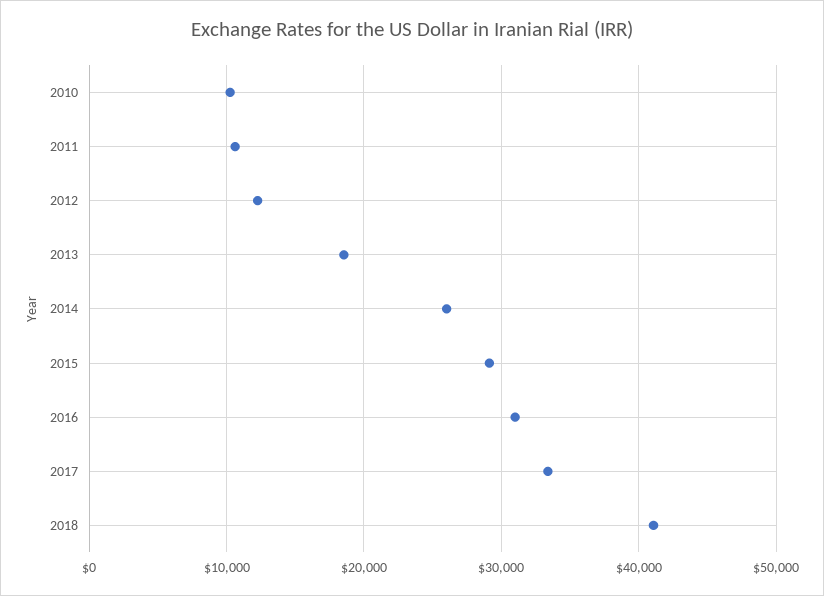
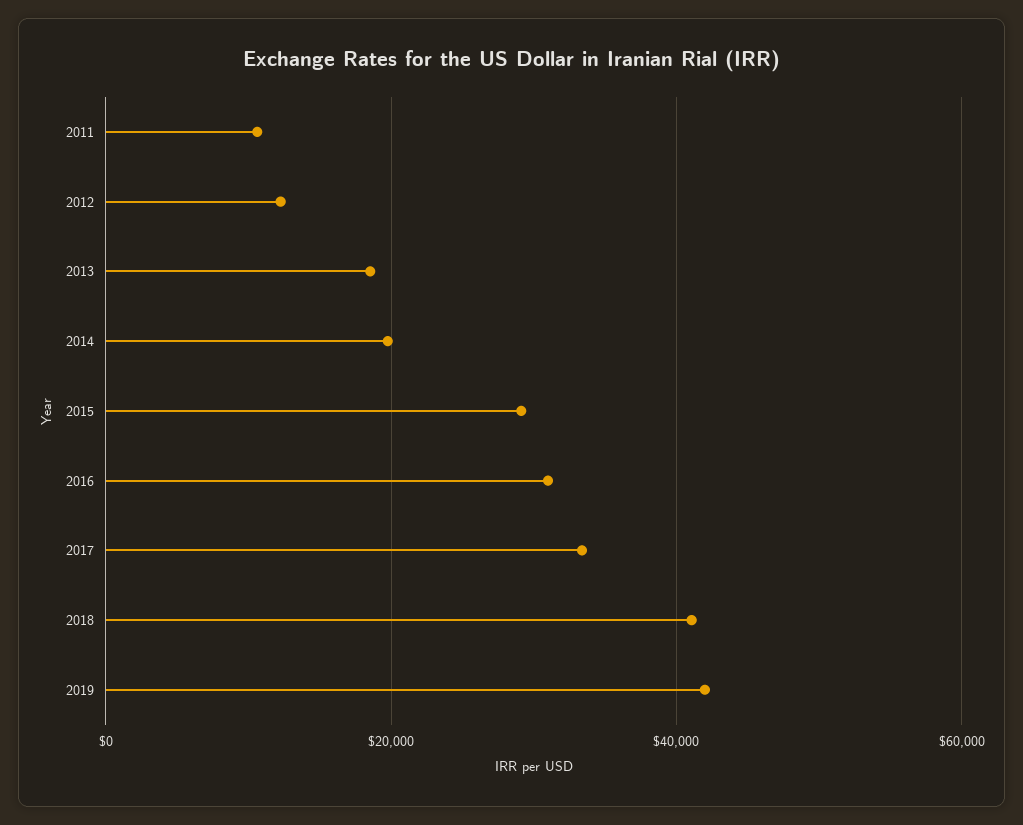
2010: 10000 -> none
2014: 26000 -> 20000
2019: none -> 42000

